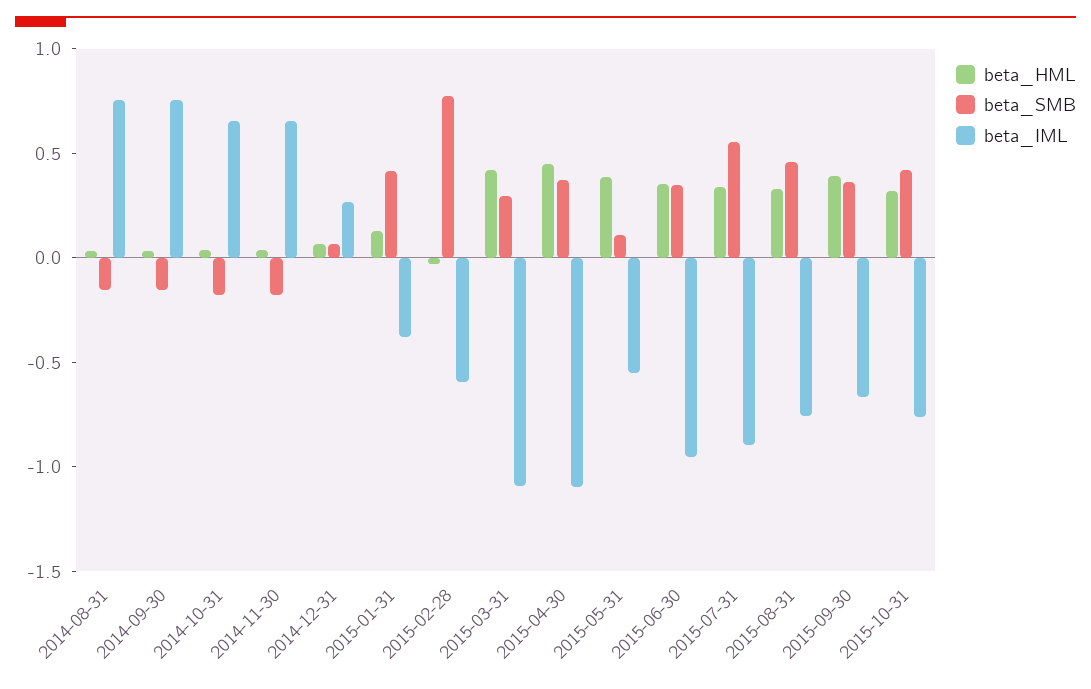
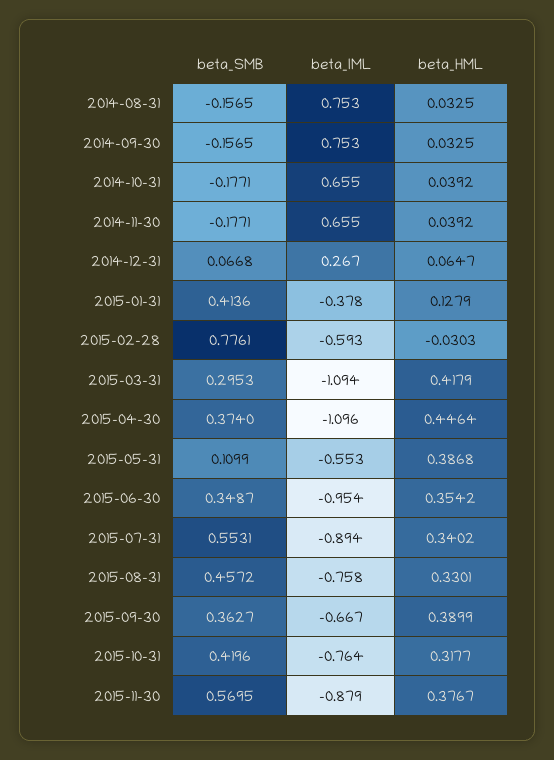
beta_SMB, 2015-11-30: none -> 0.5695
beta_IML, 2015-11-30: none -> -0.879
beta_HML, 2015-11-30: none -> 0.3767

